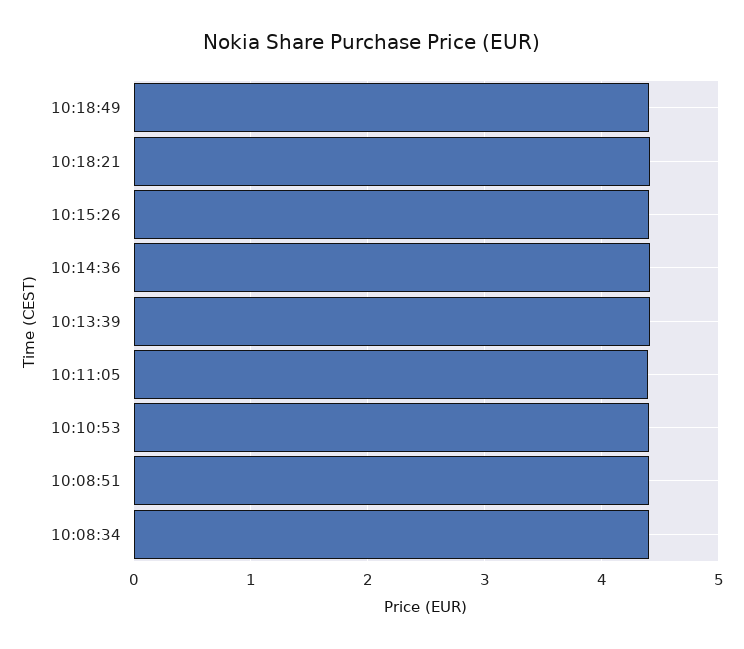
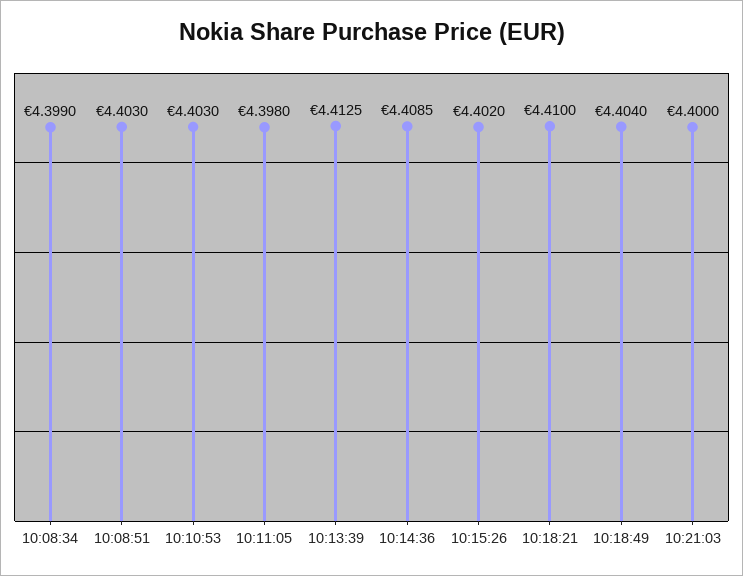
10:21:03: none -> 4.4

